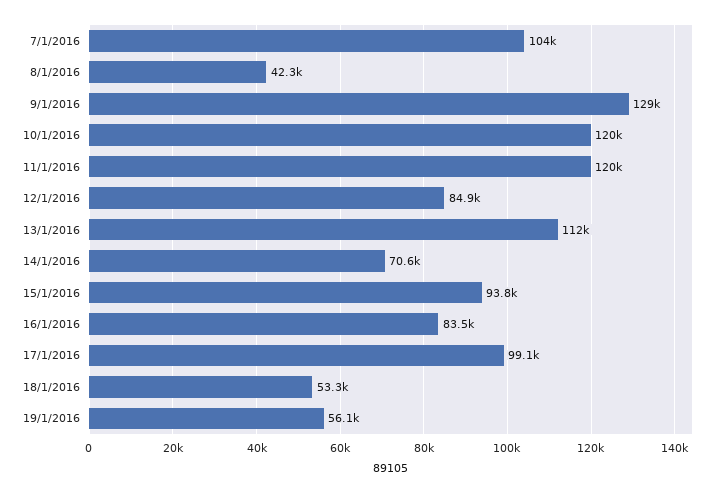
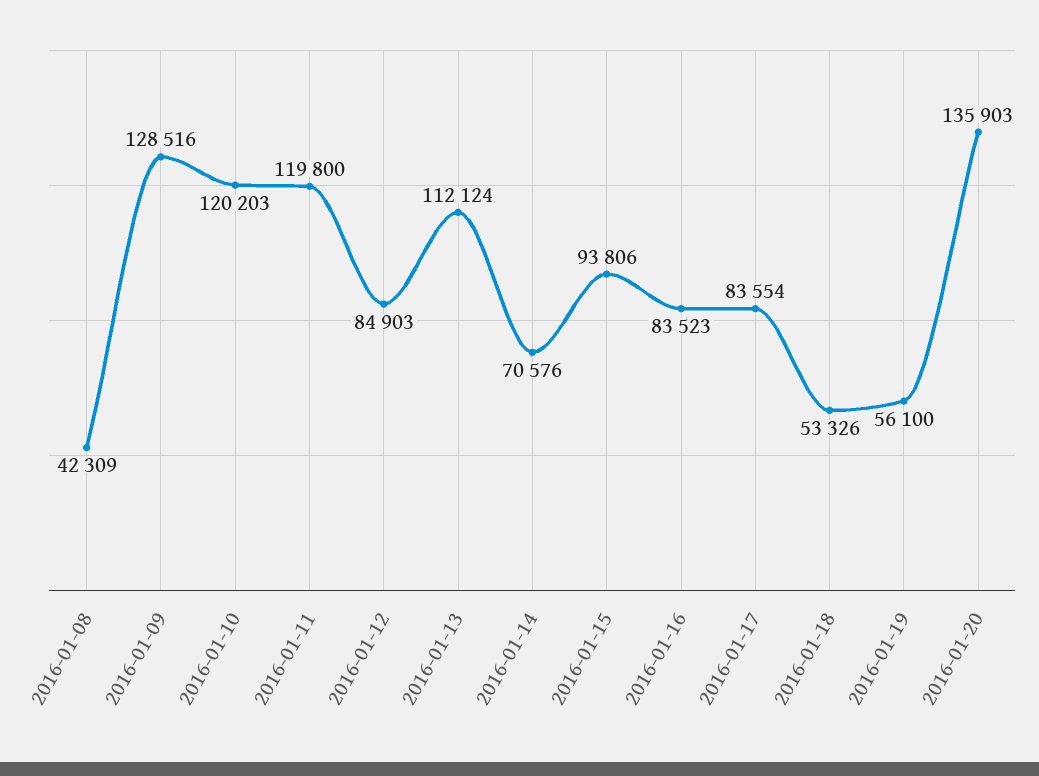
7/1/2016: 104000 -> none
17/1/2016: 99100 -> 83554
2016-01-20: none -> 135903

